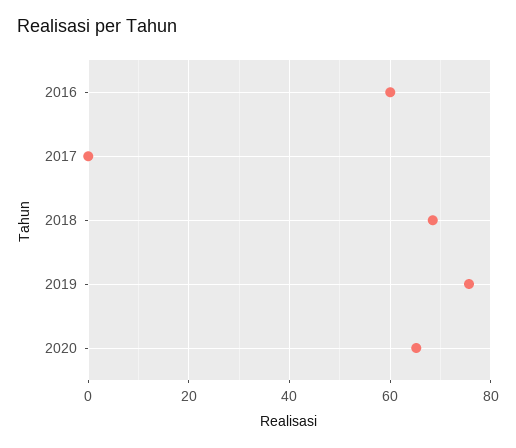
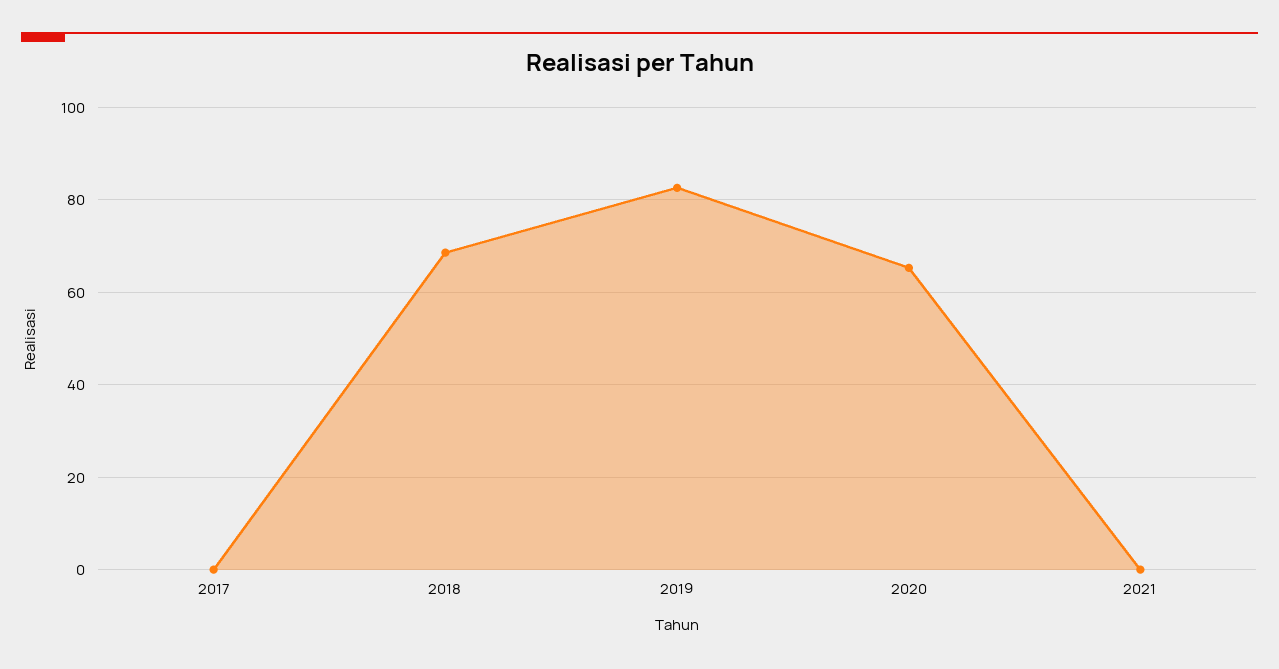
2016: 60 -> none
2019: 76 -> 82
2021: none -> 0

